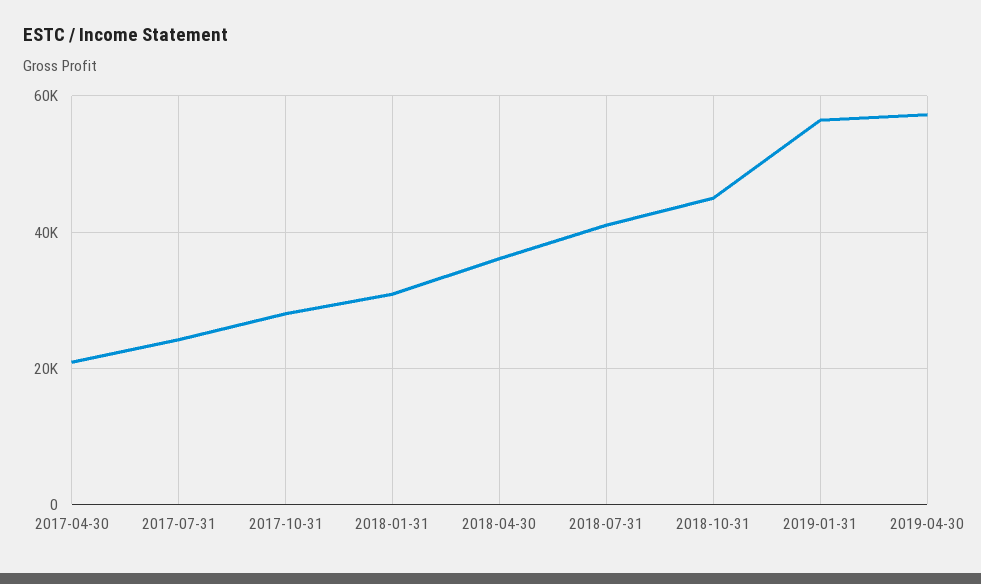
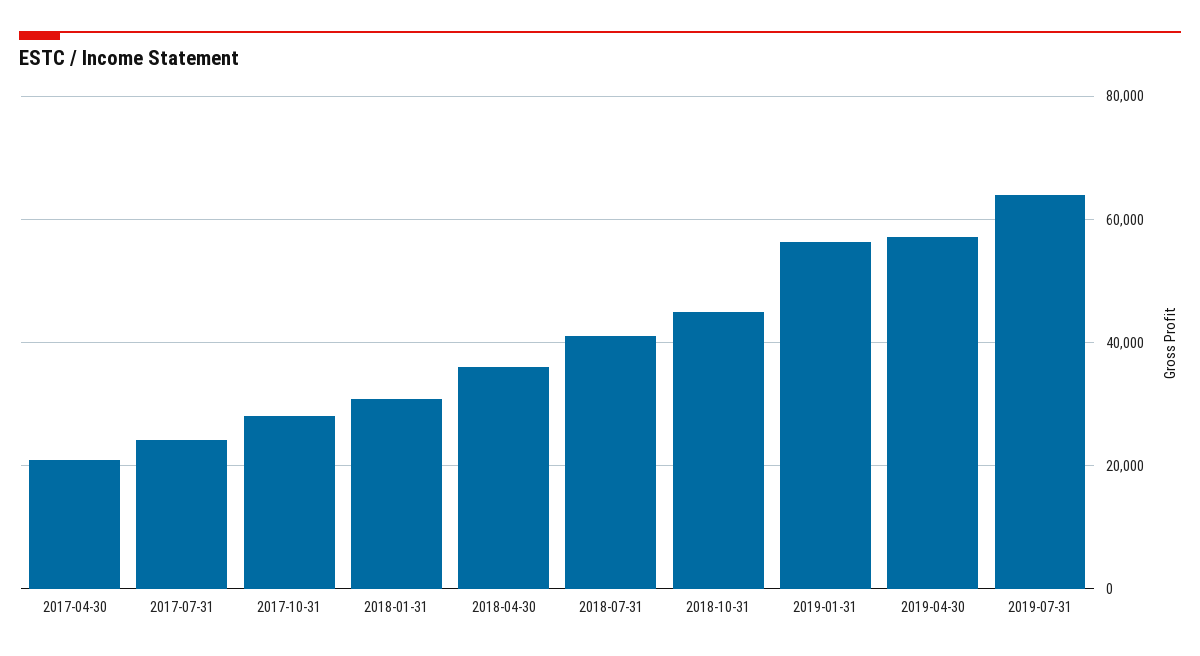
2019-07-31: none -> 64000

